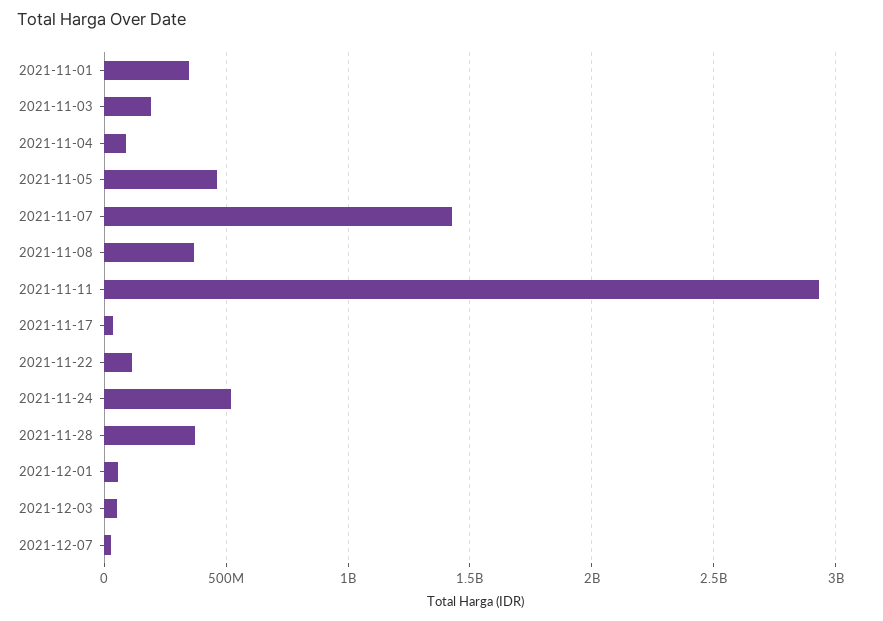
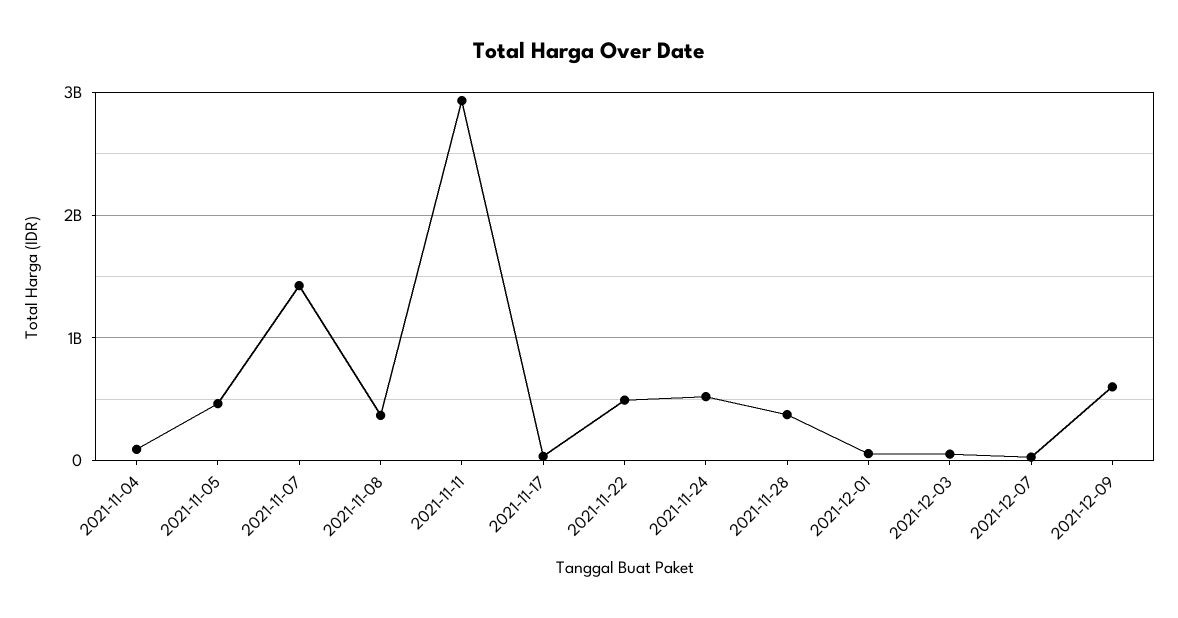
2021-11-01: 350000000 -> none
2021-11-03: 200000000 -> none
2021-11-22: 100000000 -> 500000000
2021-12-09: none -> 600000000

